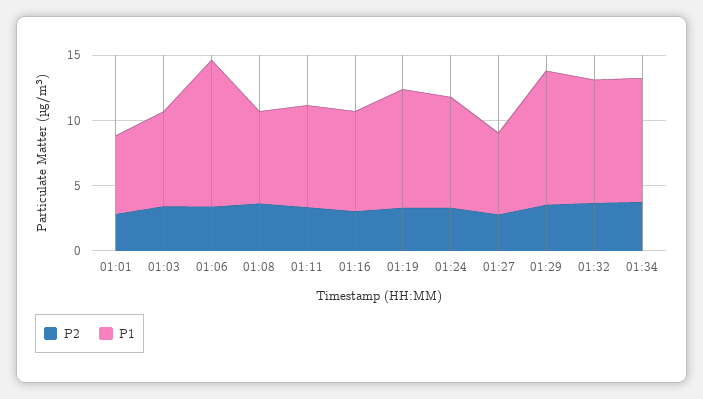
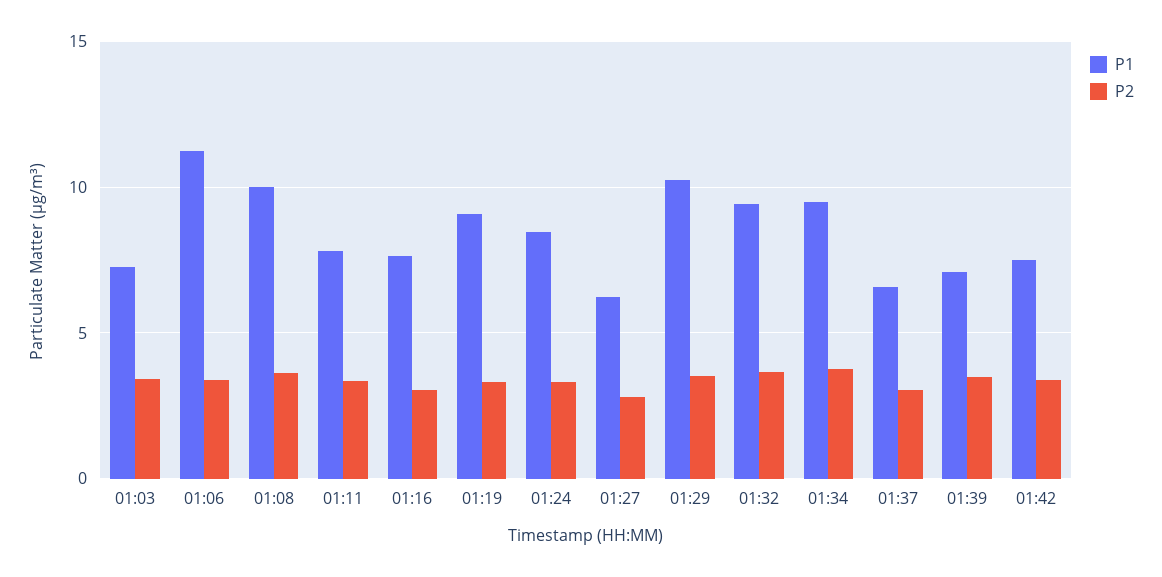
P2, 01:01: 3 -> none
P1, 01:01: 6 -> none
P1, 01:08: 7 -> 10
P1, 01:37: none -> 6.5
P2, 01:37: none -> 3
P1, 01:39: none -> 7
P2, 01:39: none -> 3.5
P1, 01:42: none -> 7.5
P2, 01:42: none -> 3.5

